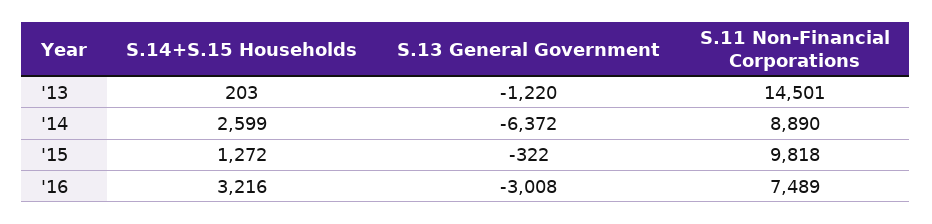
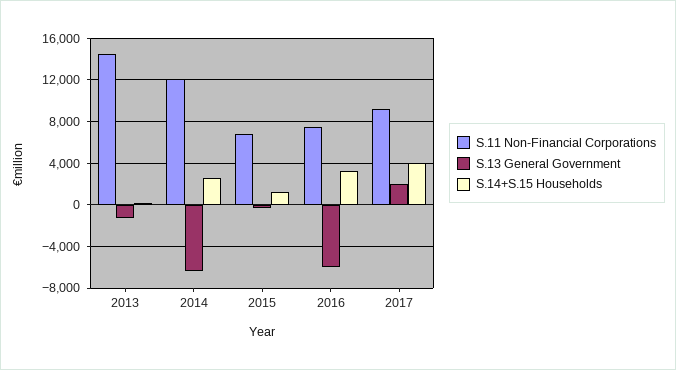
S.11 Non-Financial Corporations, '14: 8890 -> 12000
S.11 Non-Financial Corporations, '15: 9818 -> 7000
S.13 General Government, '16: -3008 -> -6000
S.11 Non-Financial Corporations, 2017: none -> 9000
S.13 General Government, 2017: none -> 2000
S.14+S.15 Households, 2017: none -> 4000

